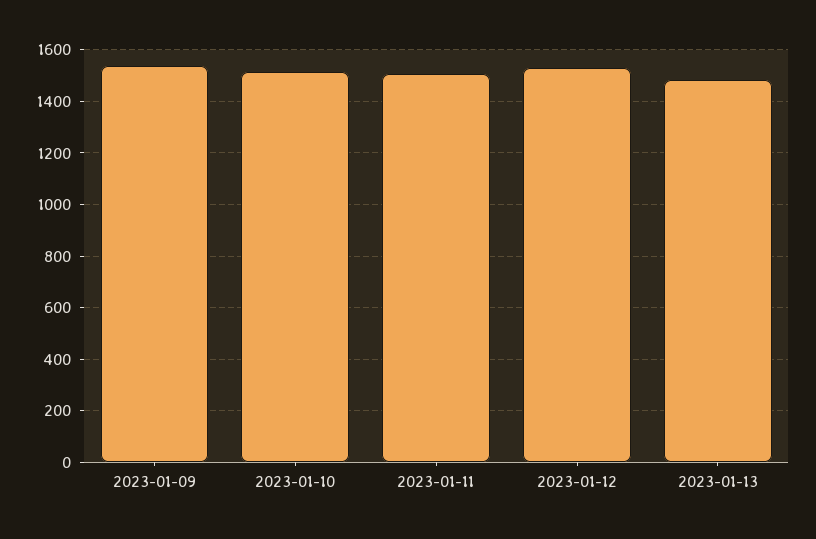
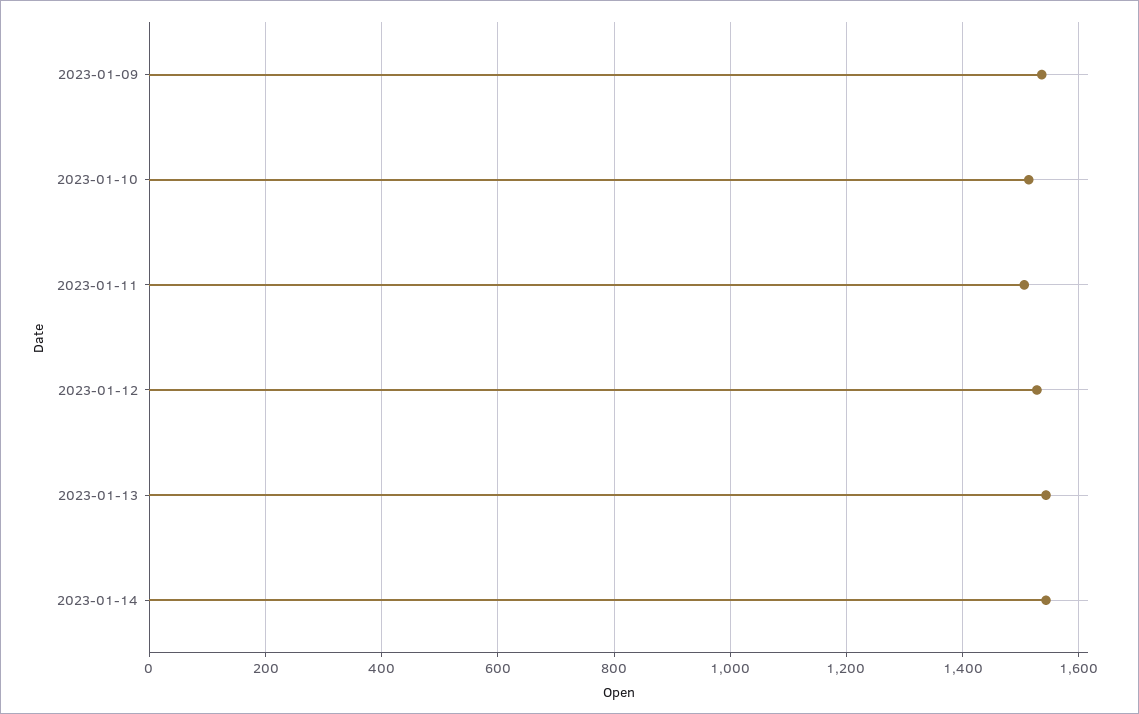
2023-01-13: 1475 -> 1540
2023-01-14: none -> 1540

